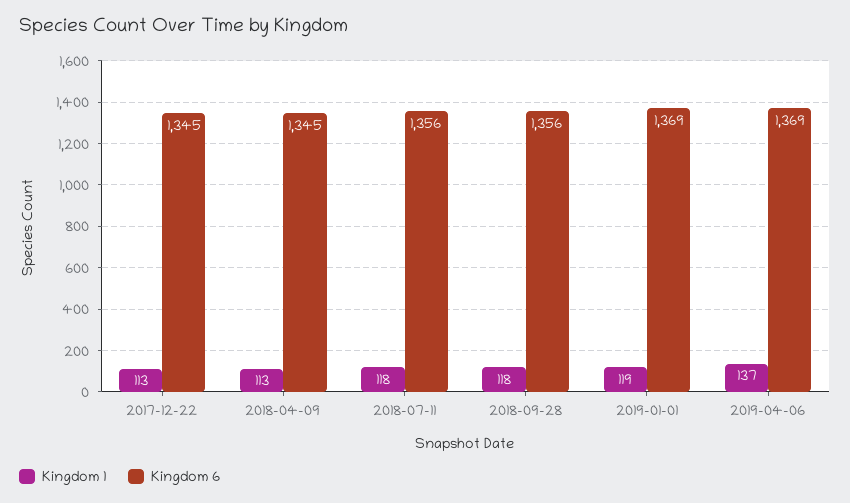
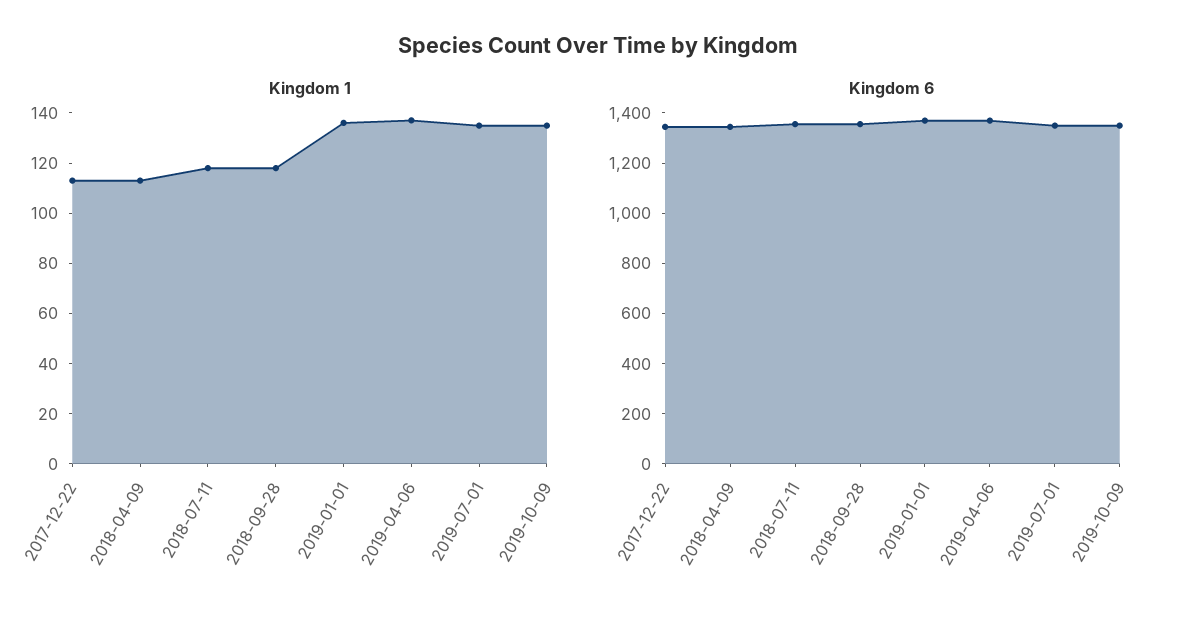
Kingdom 1, 2019-01-01: 119 -> 135
Kingdom 1, 2019-07-01: none -> 135
Kingdom 1, 2019-10-09: none -> 135
Kingdom 6, 2019-07-01: none -> 1350
Kingdom 6, 2019-10-09: none -> 1350

